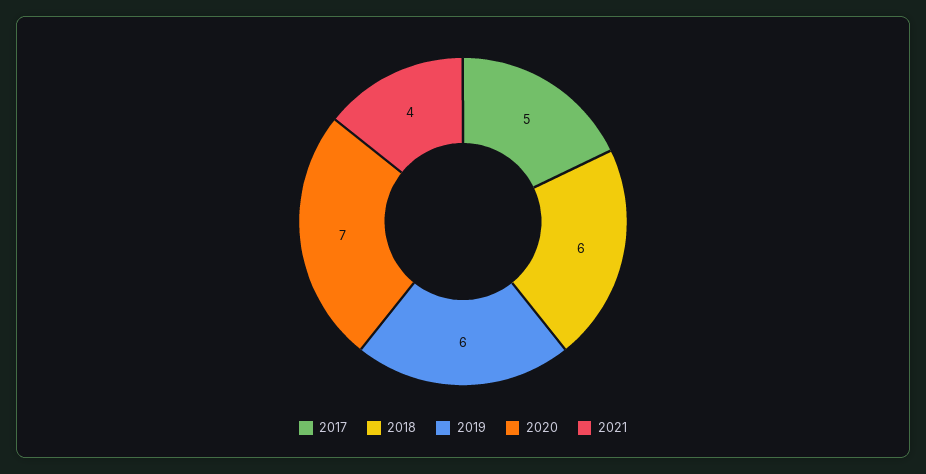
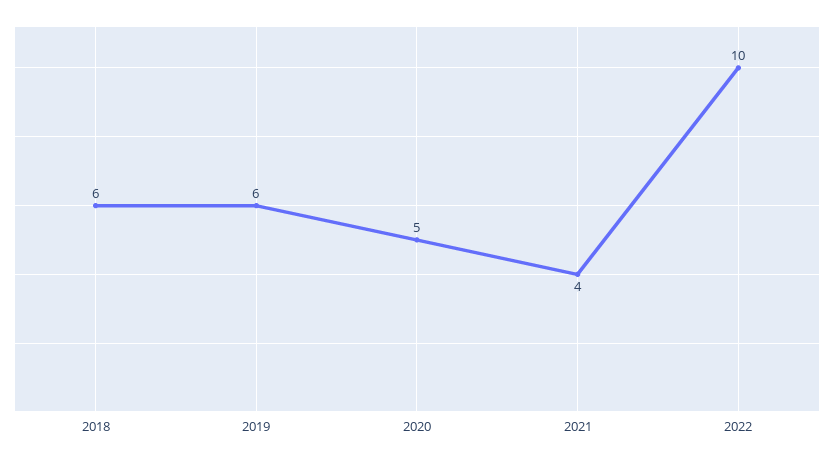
2017: 5 -> none
2020: 7 -> 5
2022: none -> 10

